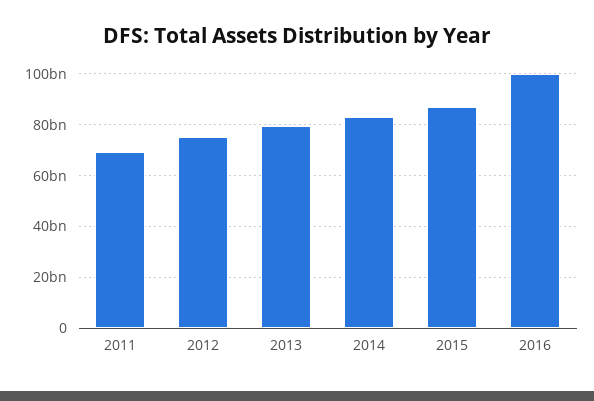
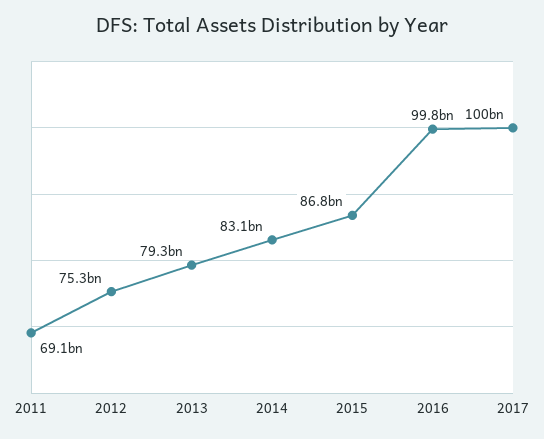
2017: none -> 100000000000

